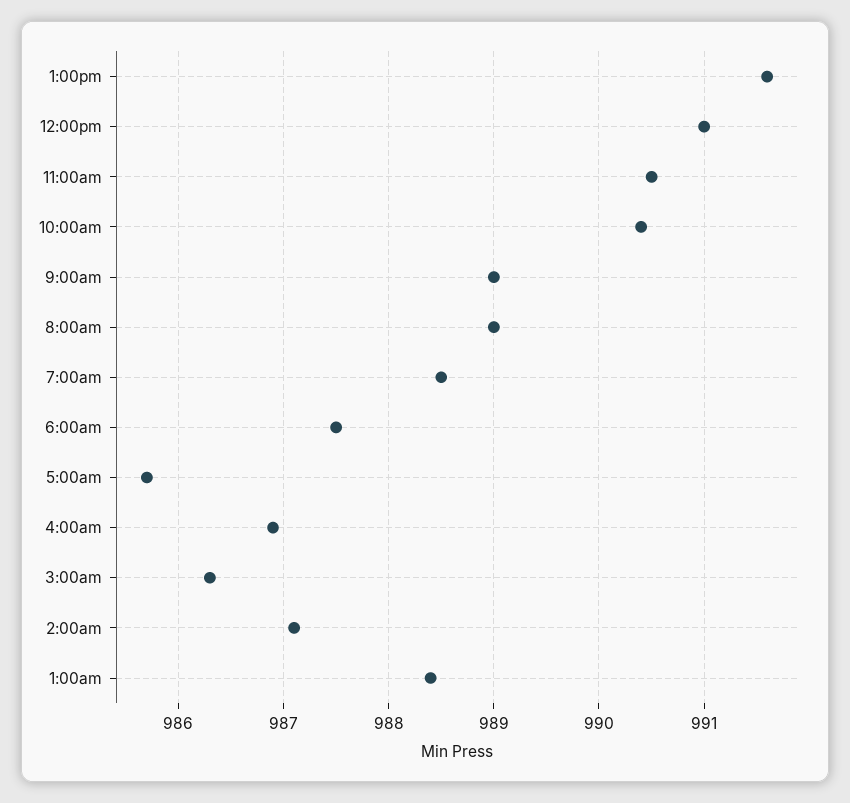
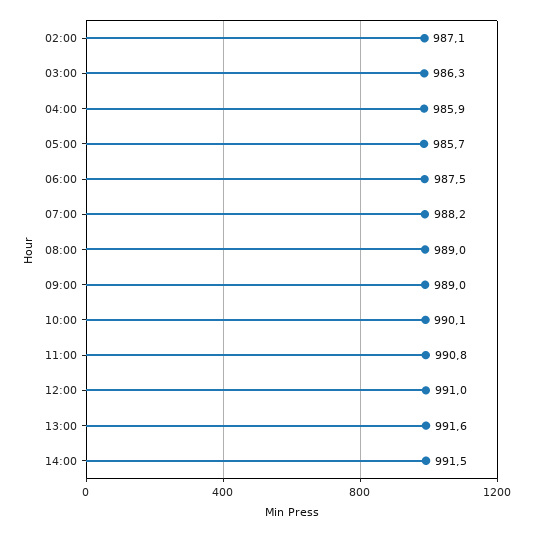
11:00am: 990.5 -> 990.8
10:00am: 990.4 -> 990.1
7:00am: 988.5 -> 988.2
4:00am: 986.9 -> 985.9
1:00am: 988.4 -> none
14:00: none -> 991.5

